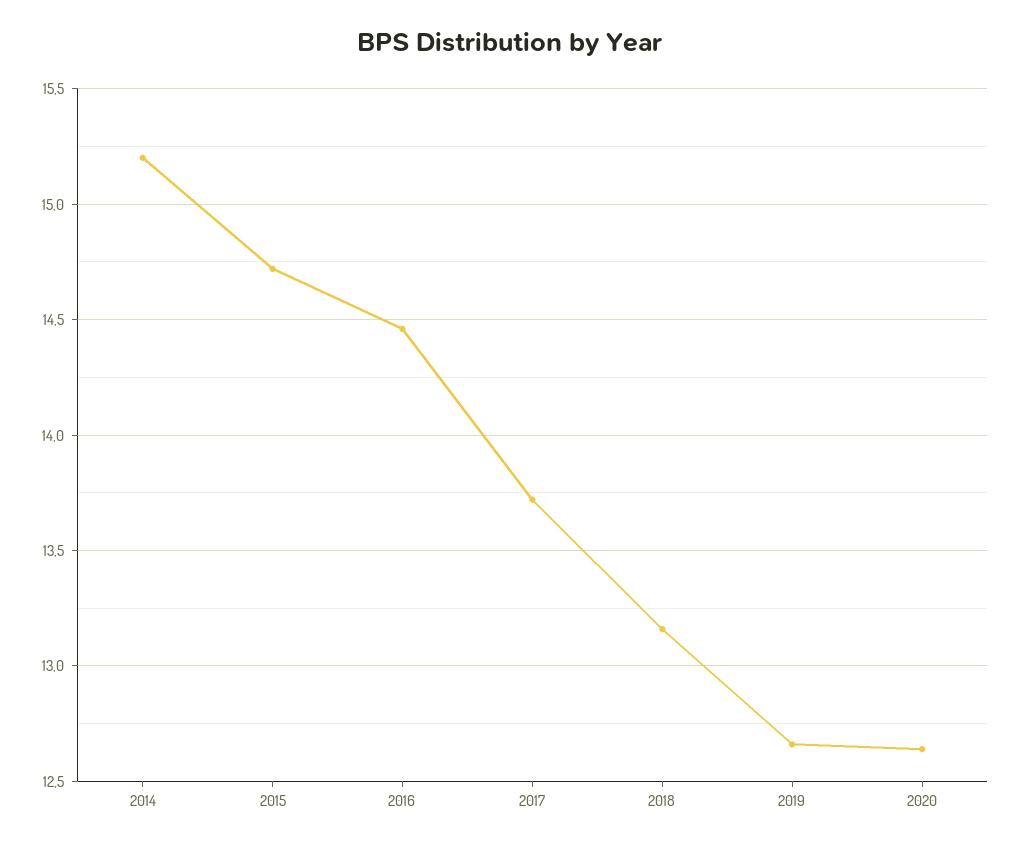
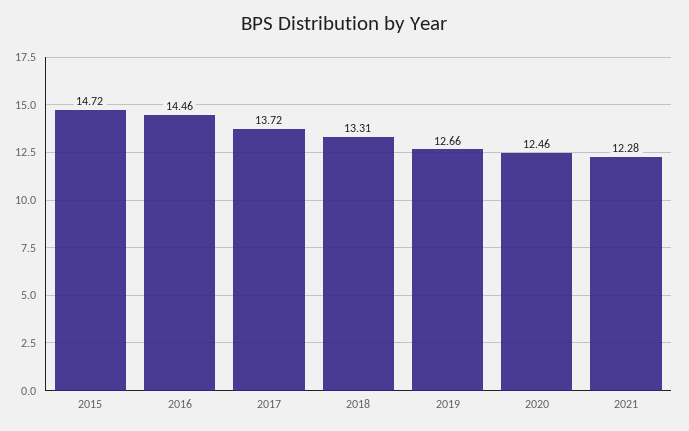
2014: 15.2 -> none
2018: 13.15 -> 13.31
2020: 12.65 -> 12.46
2021: none -> 12.28

